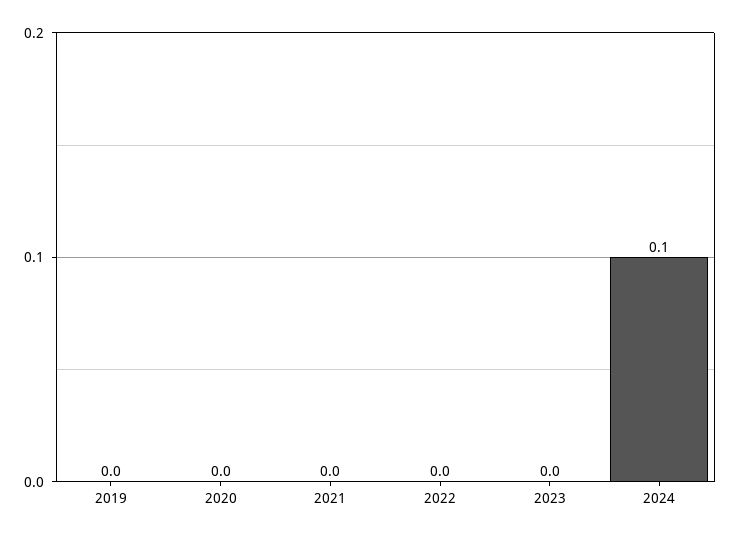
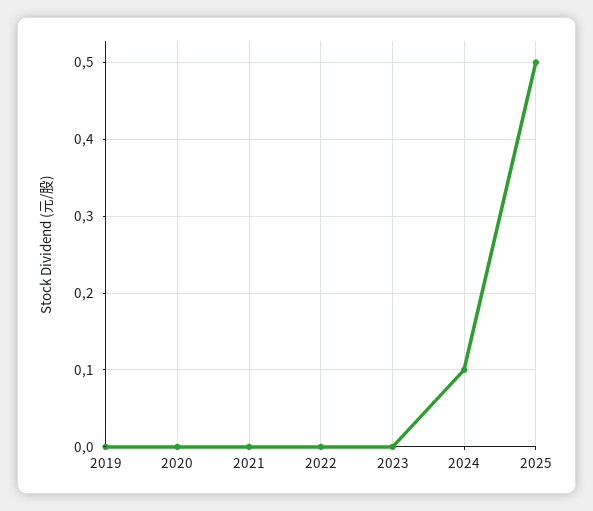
2025: none -> 0.5

